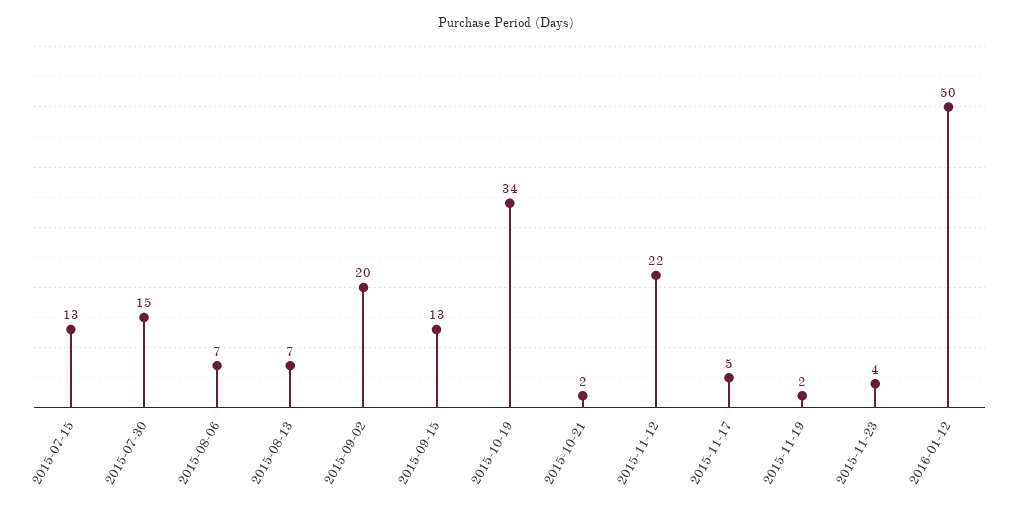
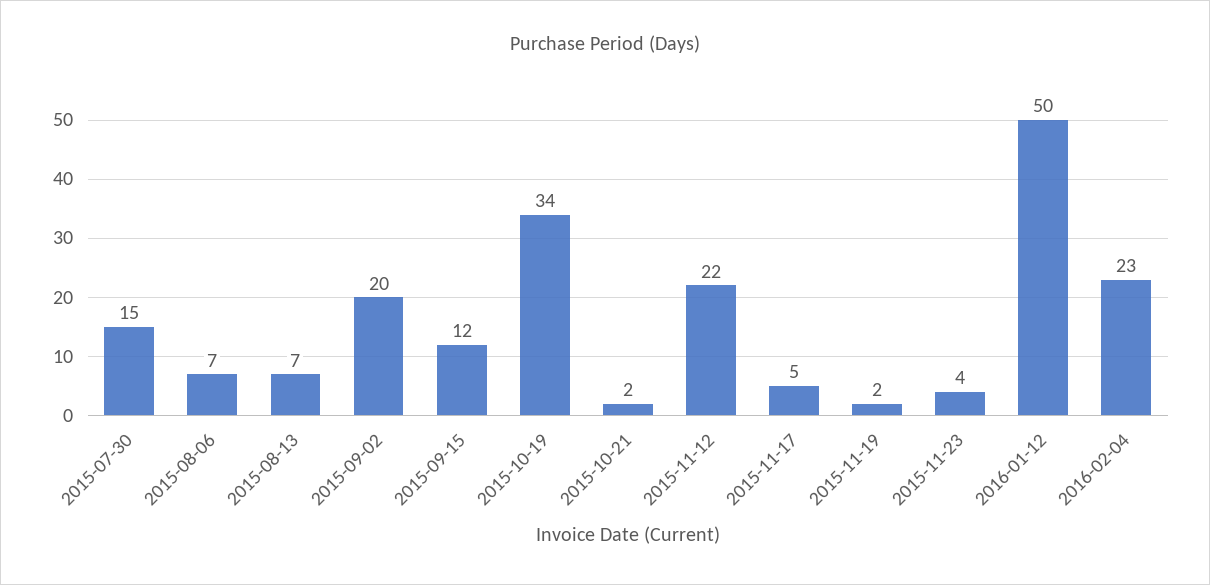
2015-07-15: 13 -> none
2015-09-15: 13 -> 12
2016-02-04: none -> 23

